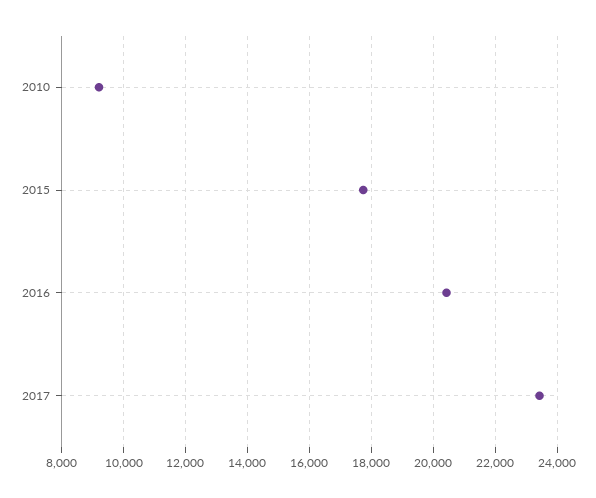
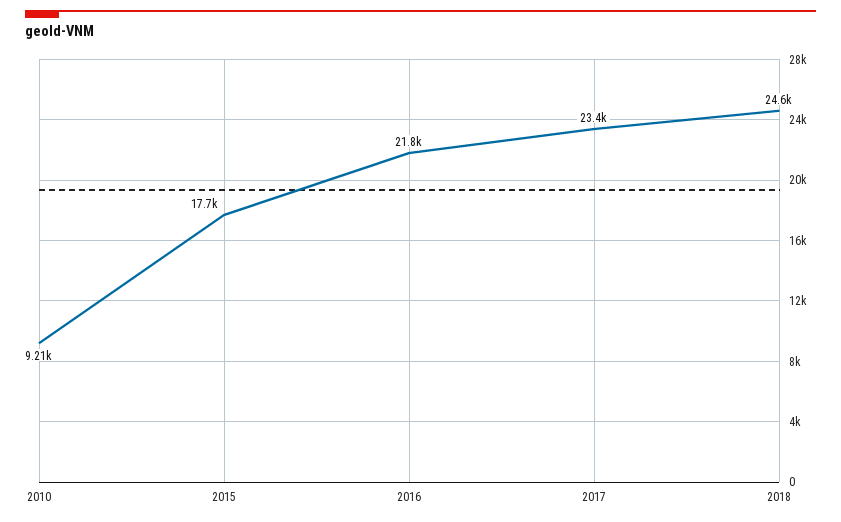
2016: 20400 -> 21800
2018: none -> 24600

